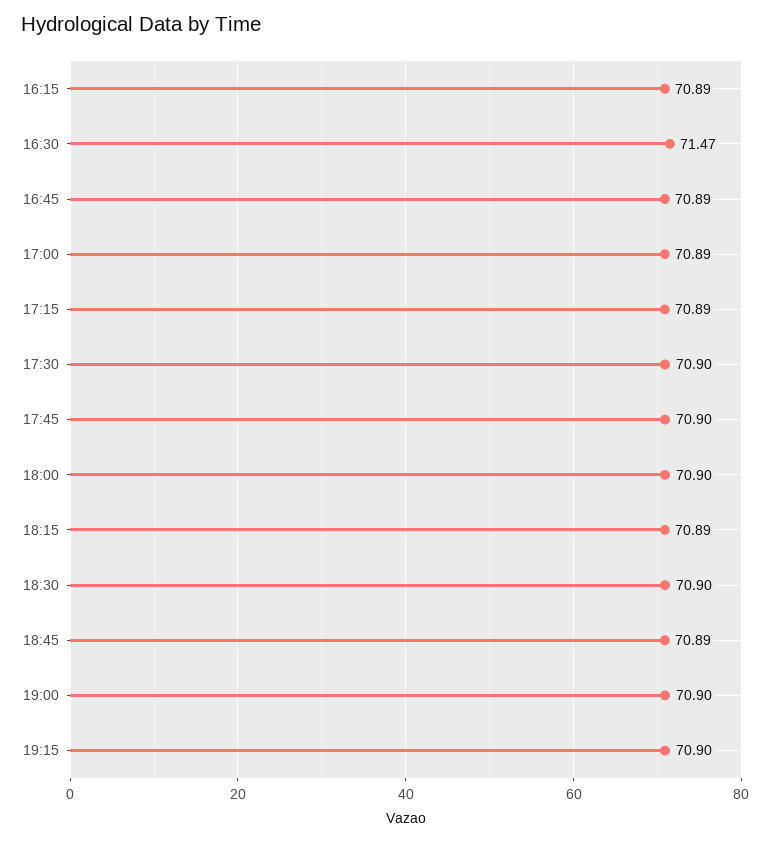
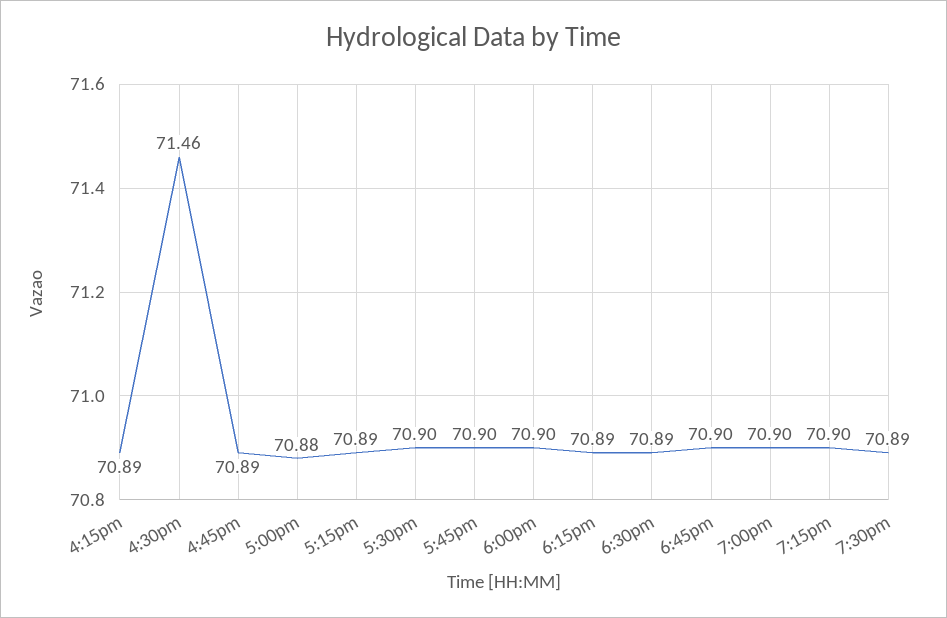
16:30: 71.47 -> 71.46
17:00: 70.89 -> 70.88
18:30: 70.9 -> 70.89
18:45: 70.89 -> 70.9
7:30pm: none -> 70.89

